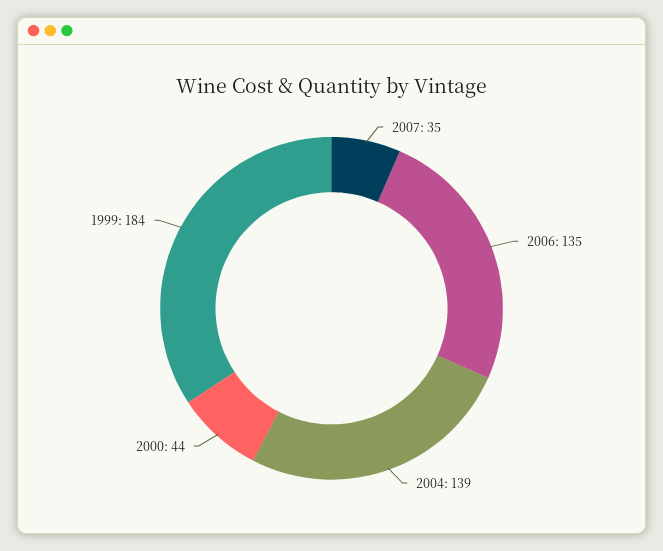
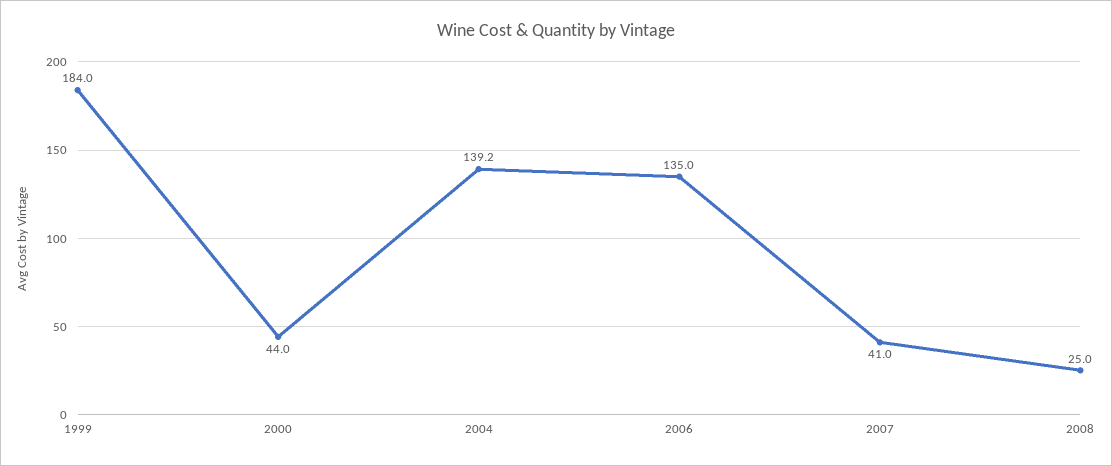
2007: 35 -> 41
2008: none -> 25

